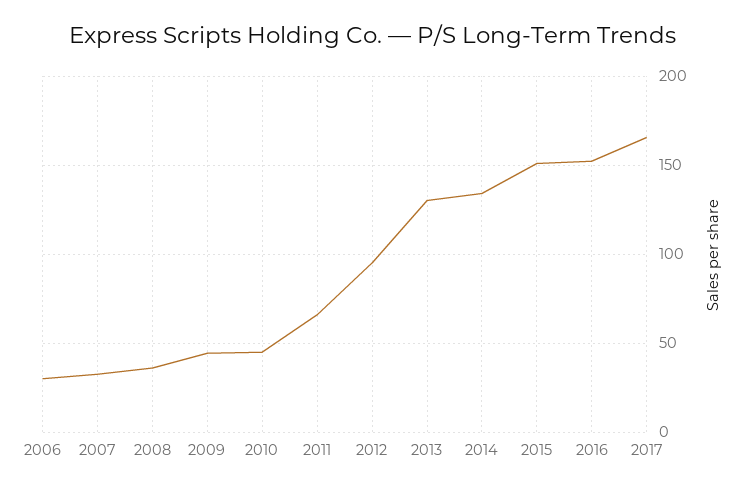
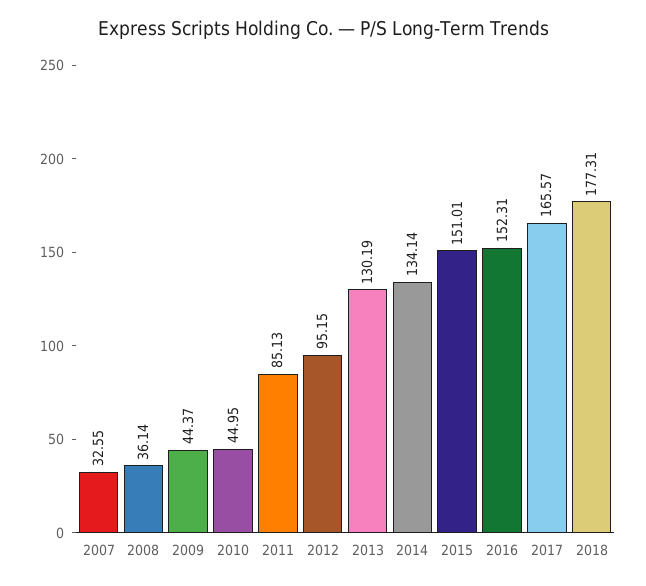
2006: 30 -> none
2011: 65 -> 85.13
2018: none -> 177.31

